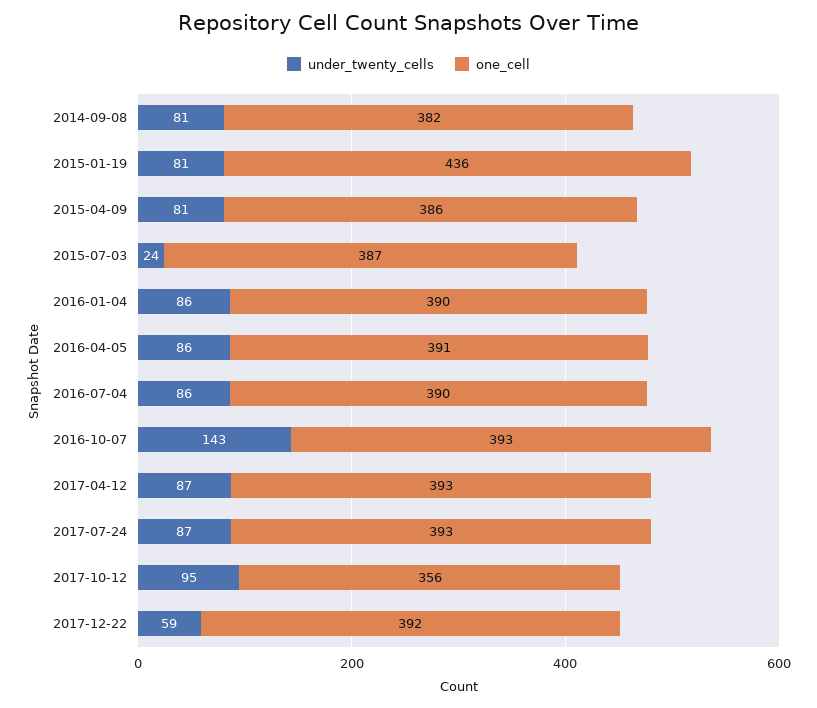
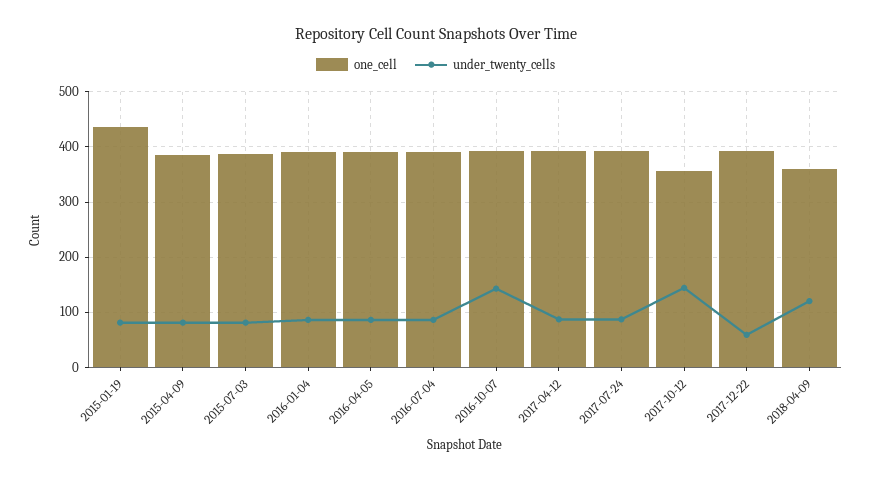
under_twenty_cells, 2014-09-08: 81 -> none
one_cell, 2014-09-08: 382 -> none
under_twenty_cells, 2015-07-03: 24 -> 80
under_twenty_cells, 2017-10-12: 95 -> 140
one_cell, 2018-04-09: none -> 360
under_twenty_cells, 2018-04-09: none -> 120

